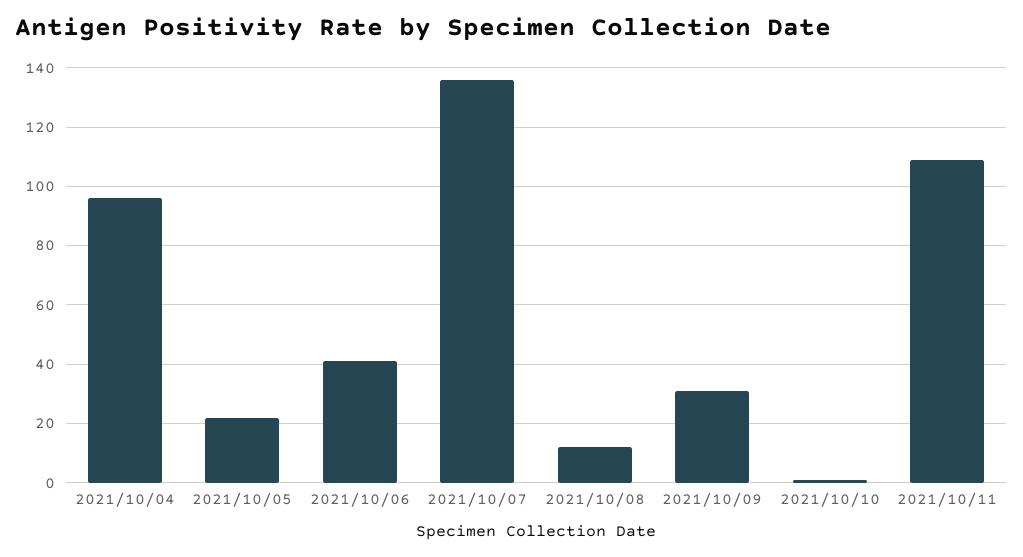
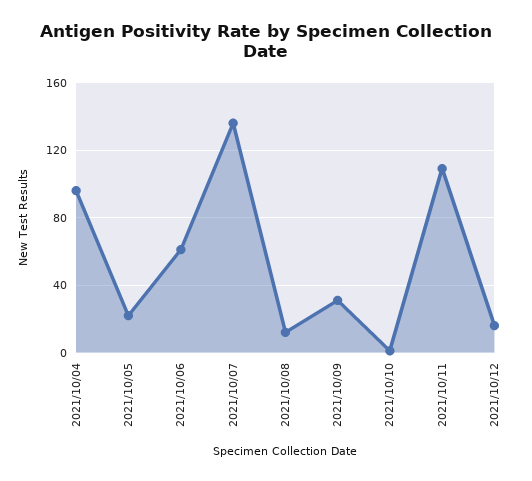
2021/10/06: 40 -> 60
2021/10/12: none -> 15

